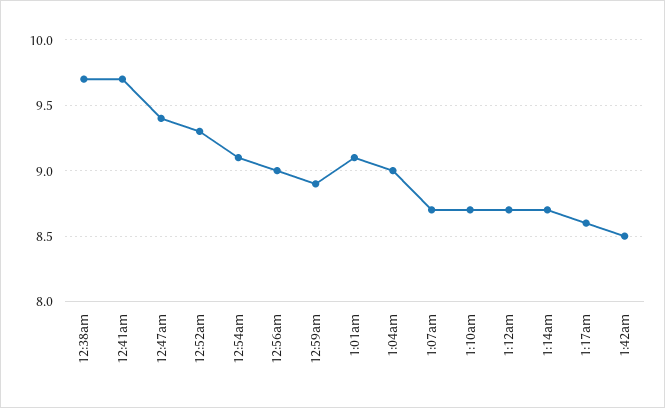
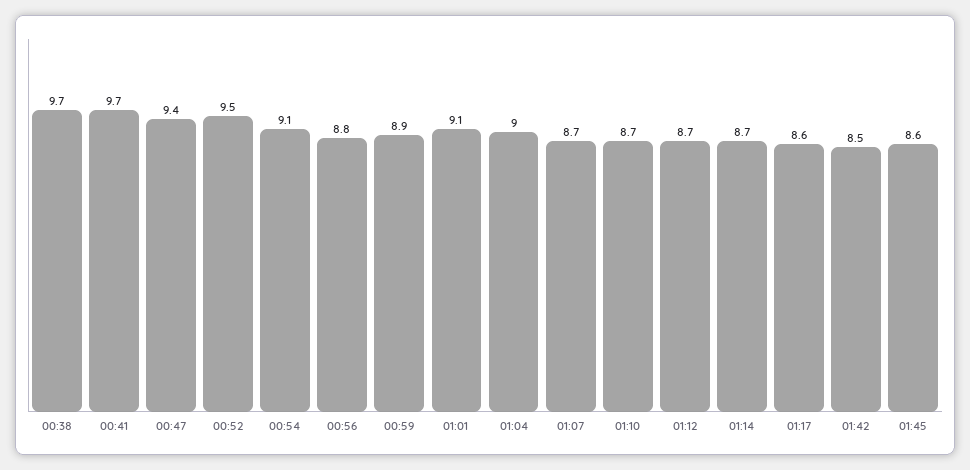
12:52am: 9.3 -> 9.5
12:56am: 9 -> 8.8
01:45: none -> 8.6

